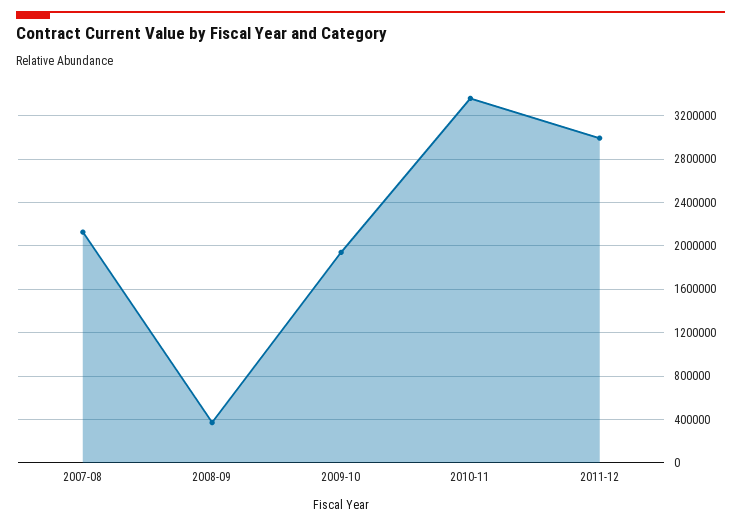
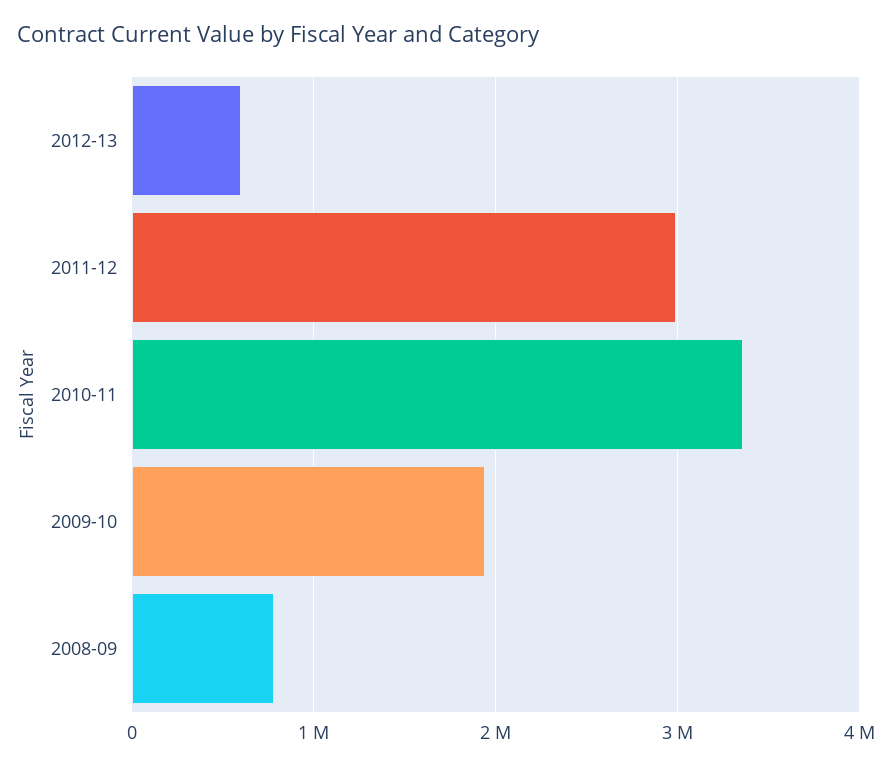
2007-08: 2100000 -> none
2008-09: 400000 -> 800000
2012-13: none -> 600000

